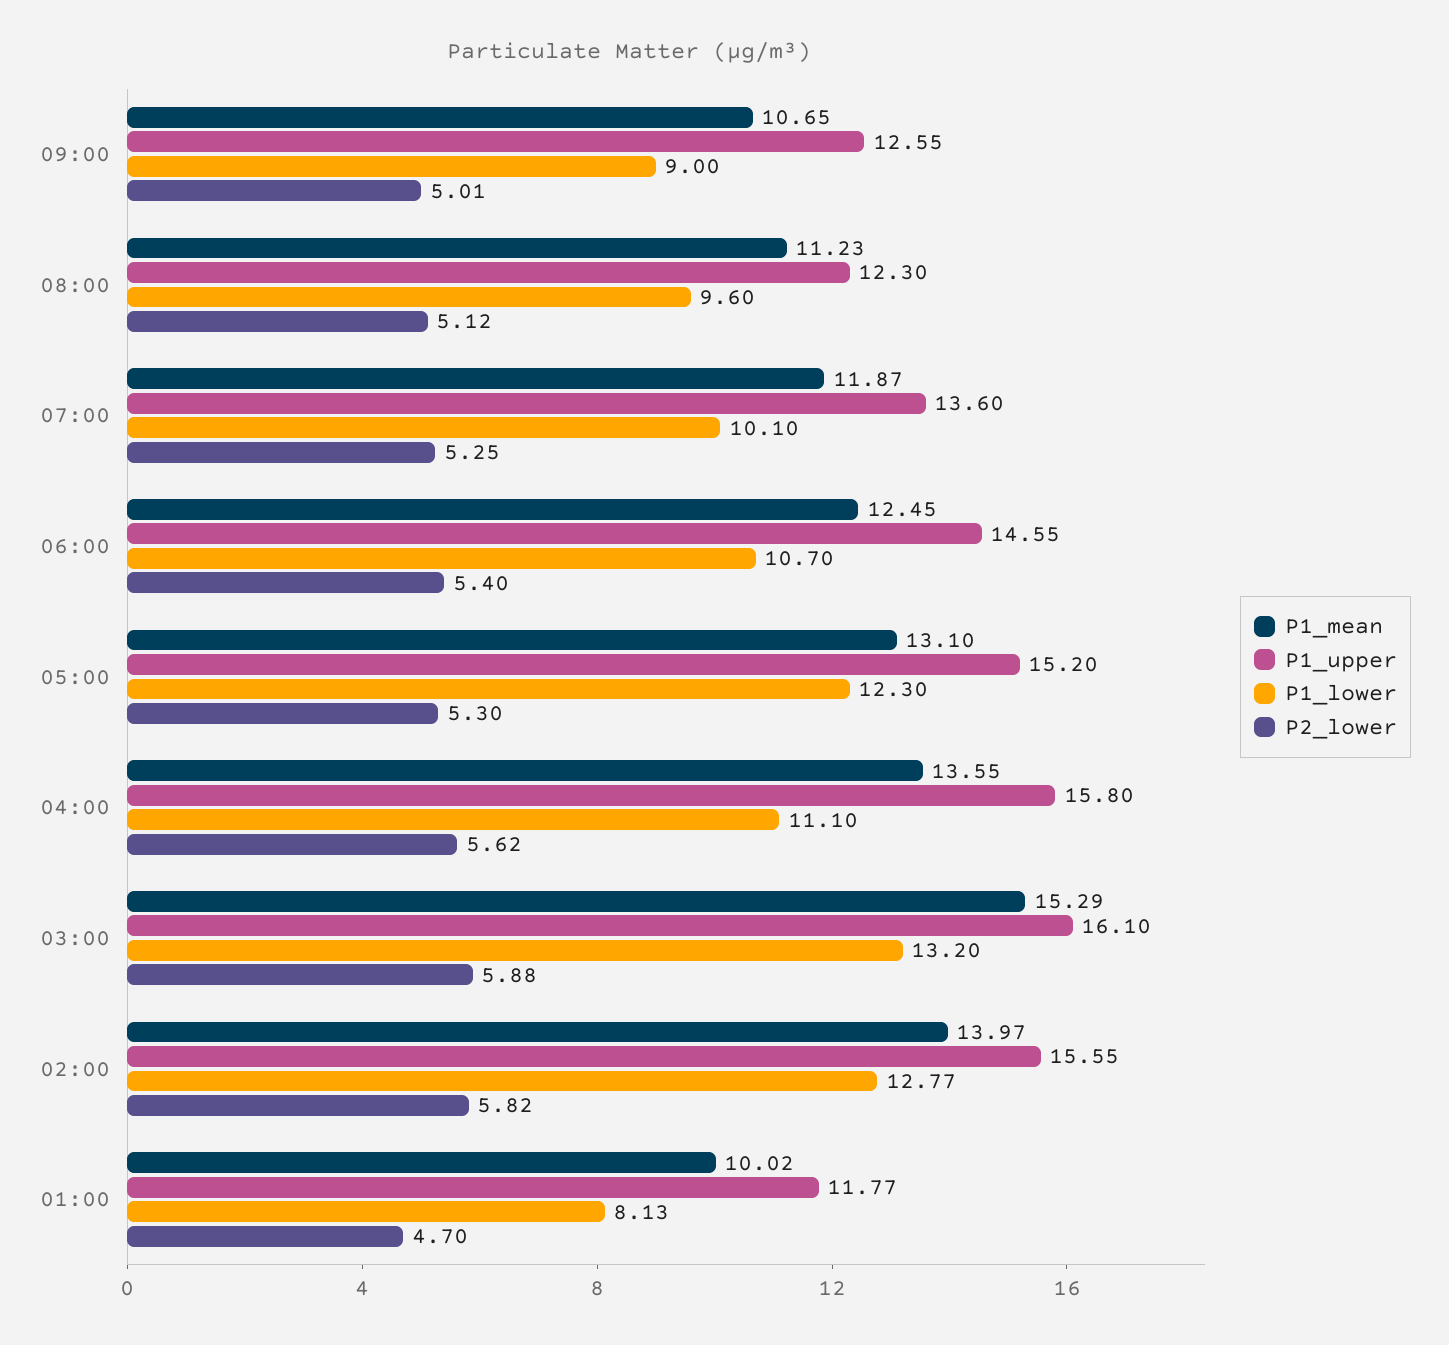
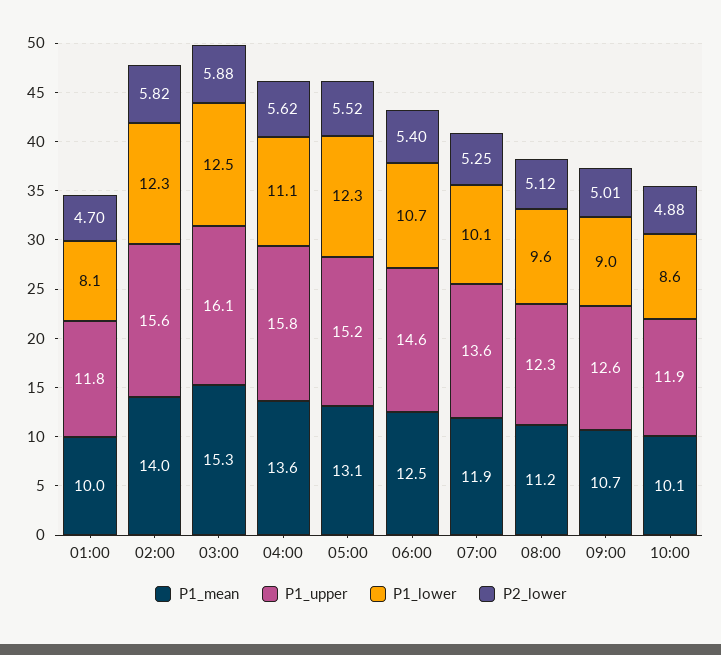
P2_lower, 05:00: 5.3 -> 5.52
P1_lower, 03:00: 13.2 -> 12.5
P1_lower, 02:00: 12.77 -> 12.3
P1_mean, 10:00: none -> 10.1
P1_upper, 10:00: none -> 11.9
P1_lower, 10:00: none -> 8.6
P2_lower, 10:00: none -> 4.88

